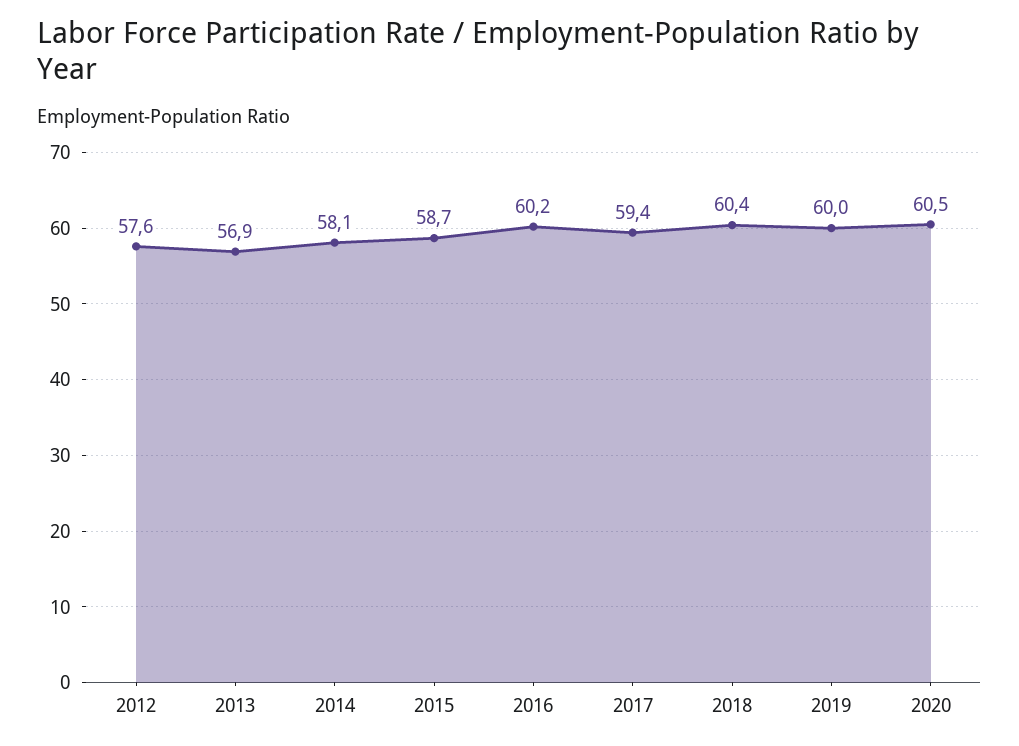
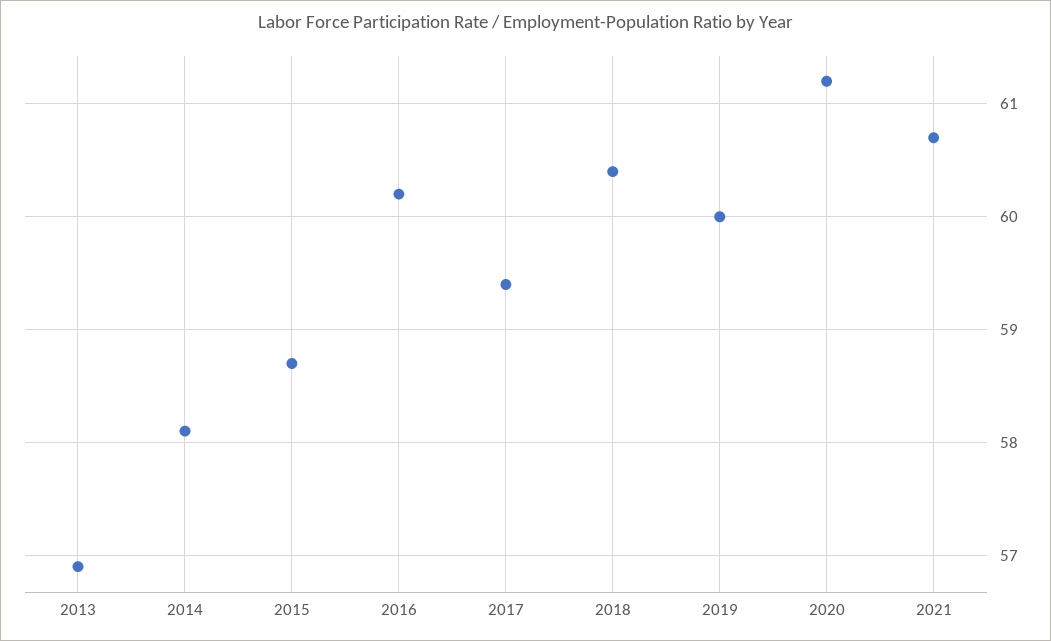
2012: 57.6 -> none
2020: 60.5 -> 61.2
2021: none -> 60.7

